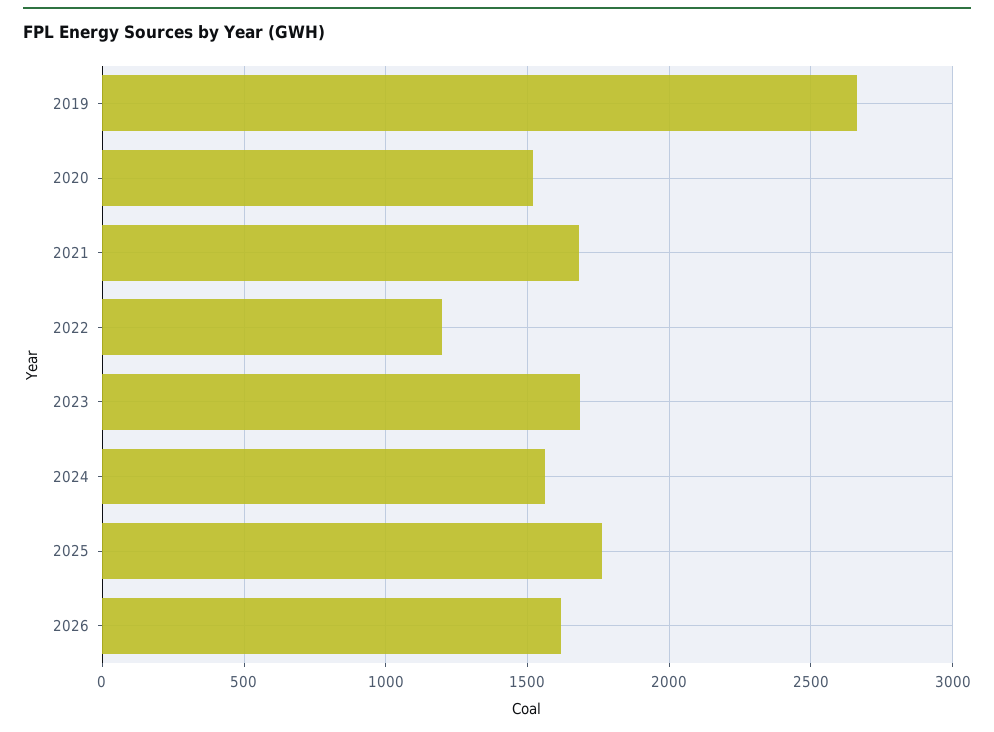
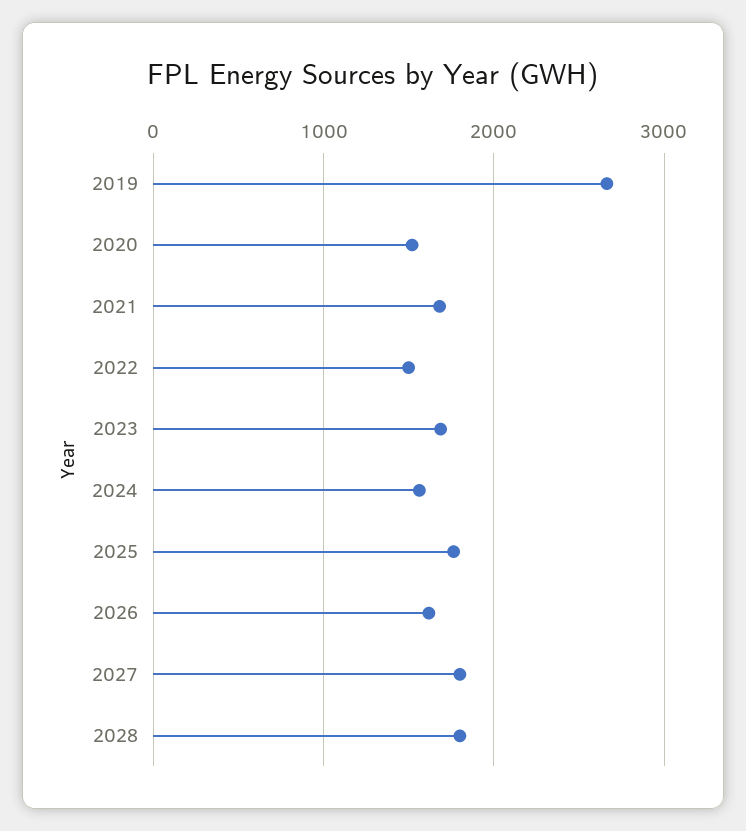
2022: 1200 -> 1500
2027: none -> 1800
2028: none -> 1800

